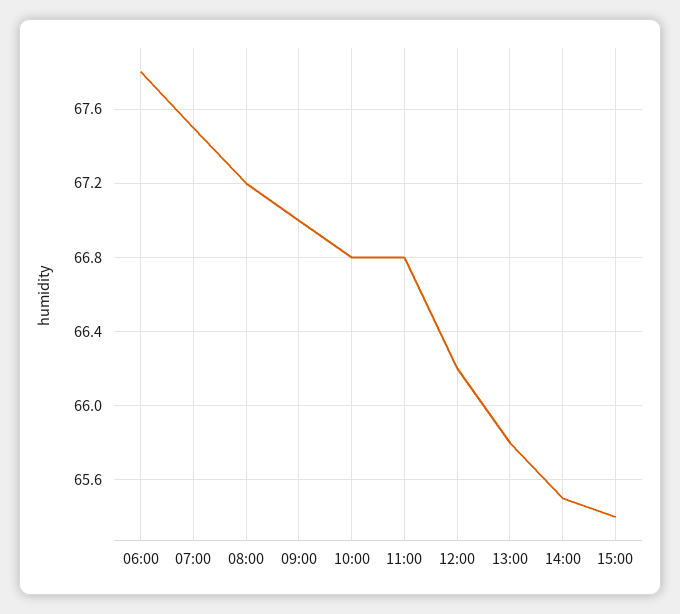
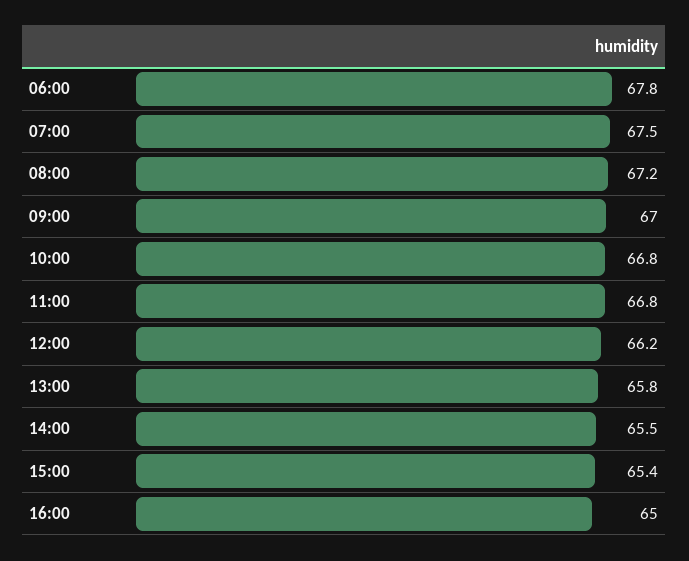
16:00: none -> 65

